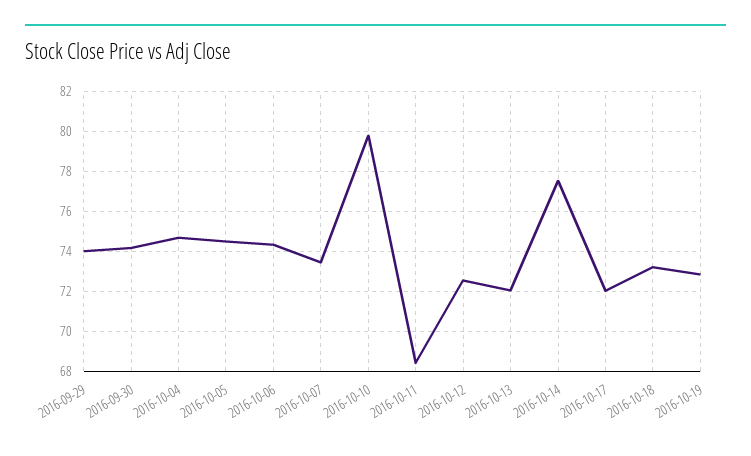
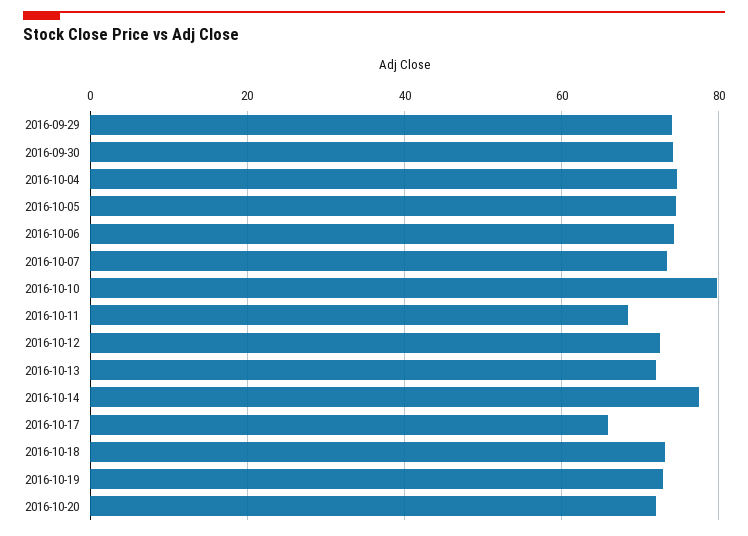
2016-10-17: 72 -> 66
2016-10-20: none -> 72

